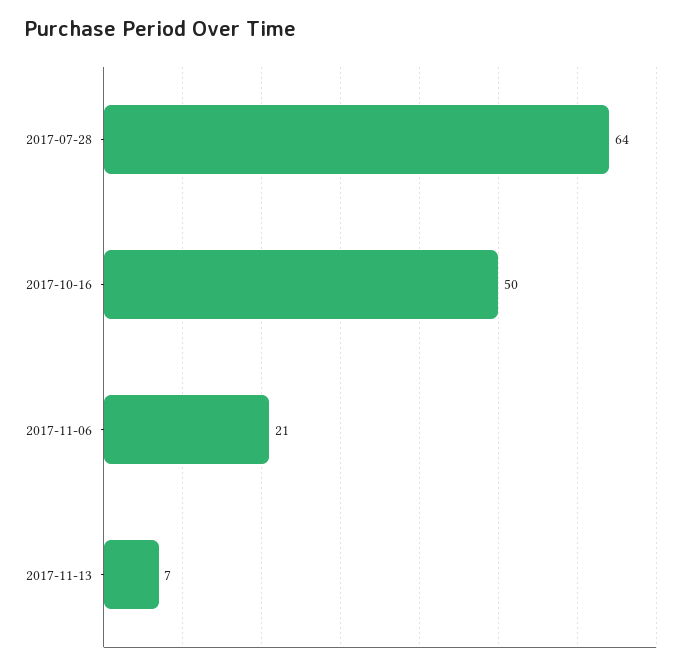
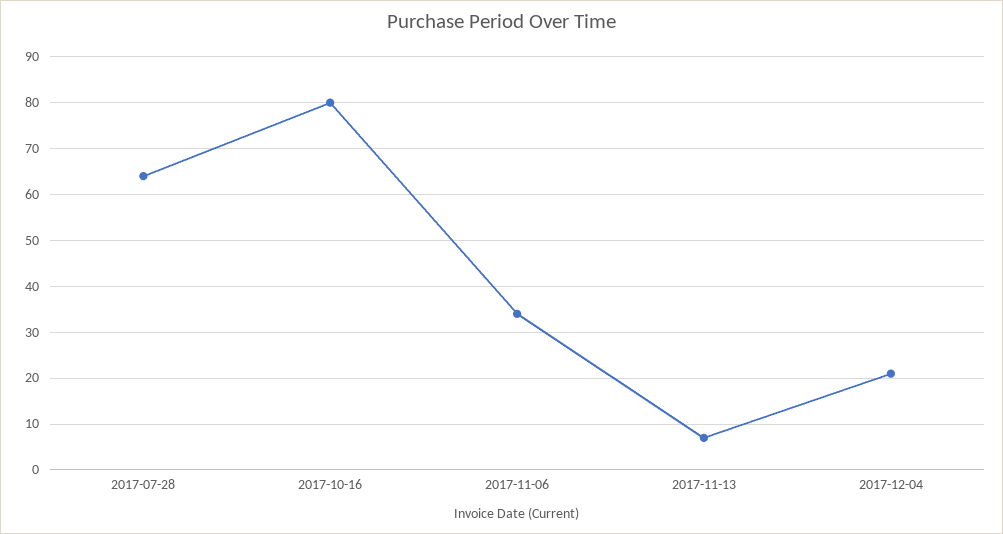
2017-10-16: 50 -> 80
2017-11-06: 21 -> 35
2017-12-04: none -> 20

